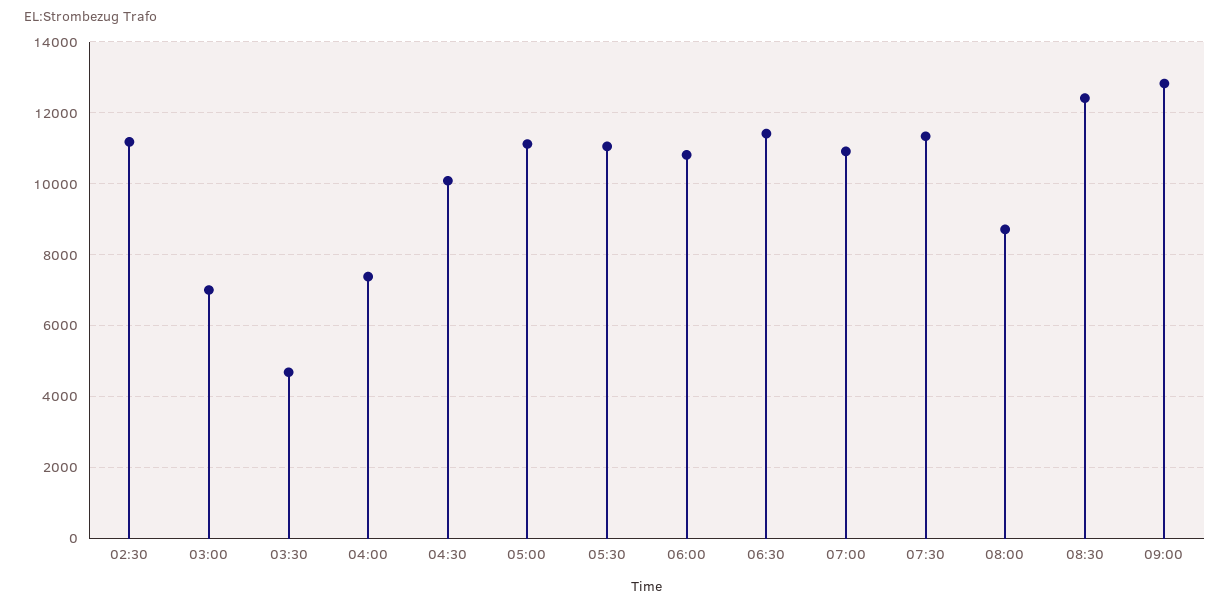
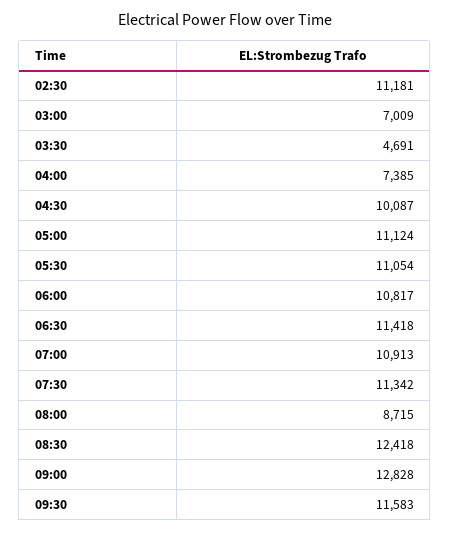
09:30: none -> 11583

